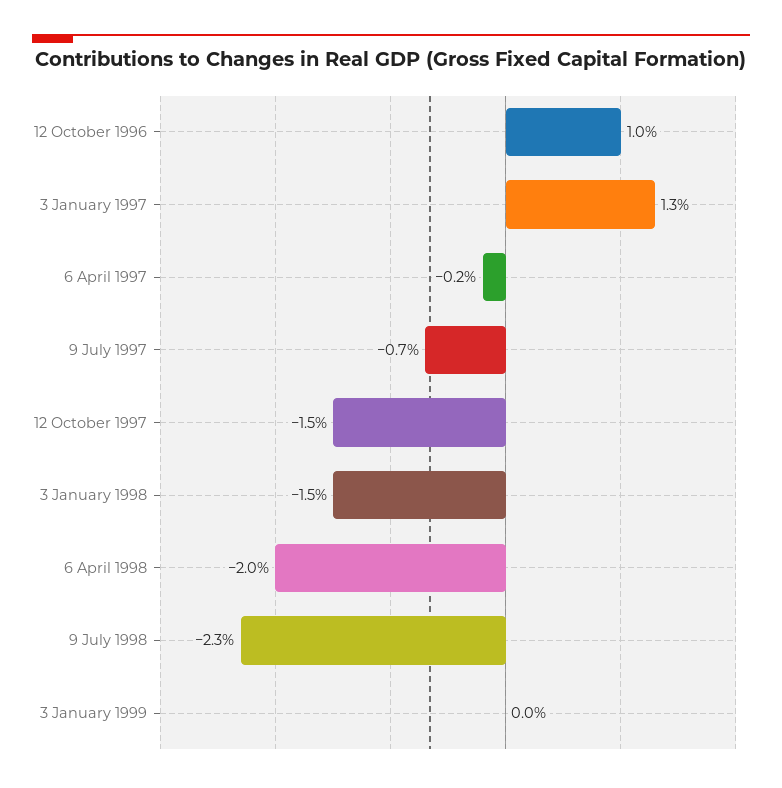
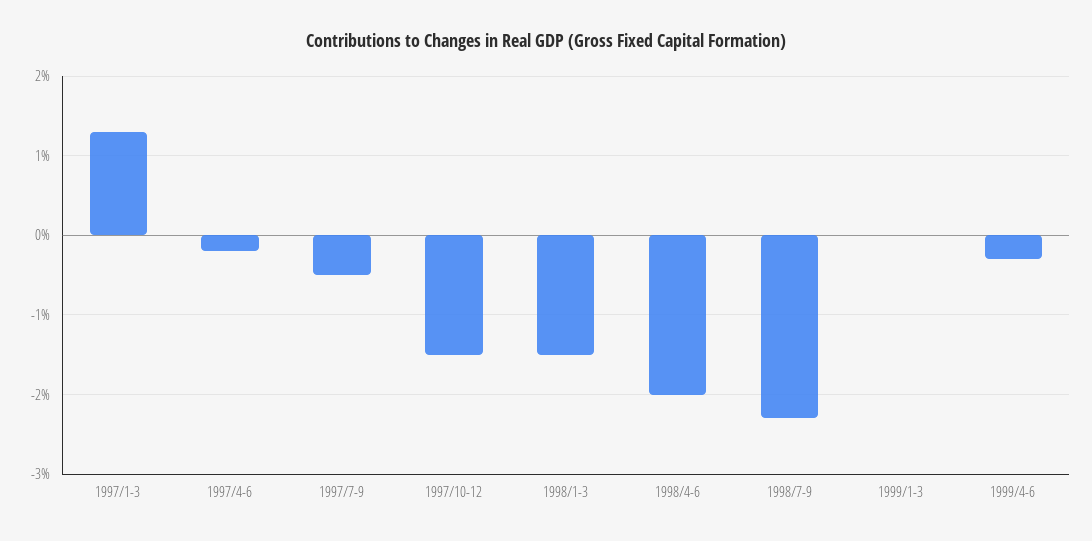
12 October 1996: 1 -> none
9 July 1997: -0.7 -> -0.5
1999/4-6: none -> -0.3

